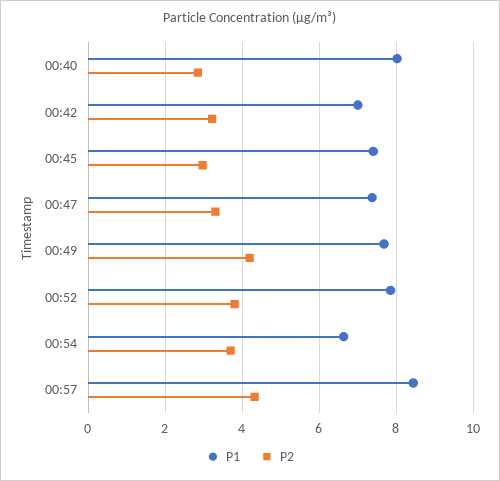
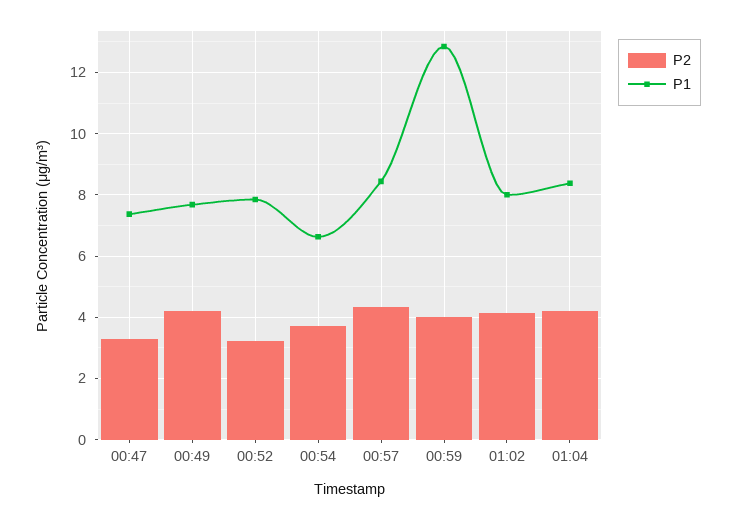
P1, 00:40: 8 -> none
P2, 00:40: 2.8 -> none
P1, 00:42: 7 -> none
P2, 00:42: 3.2 -> none
P1, 00:45: 7.4 -> none
P2, 00:45: 3 -> none
P2, 00:52: 3.8 -> 3.2
P2, 00:59: none -> 4
P1, 00:59: none -> 12.8
P2, 01:02: none -> 4.2
P1, 01:02: none -> 8
P2, 01:04: none -> 4.2
P1, 01:04: none -> 8.4

